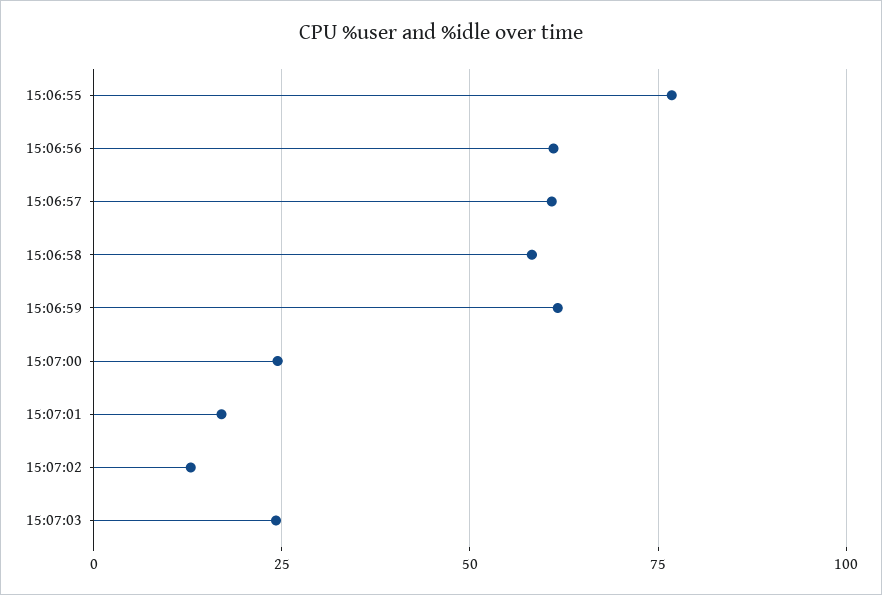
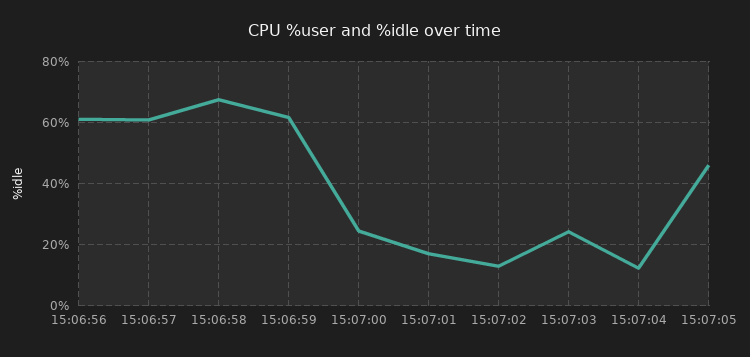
15:06:55: 77.5 -> none
15:06:58: 57.5 -> 68
15:07:04: none -> 12
15:07:05: none -> 46

